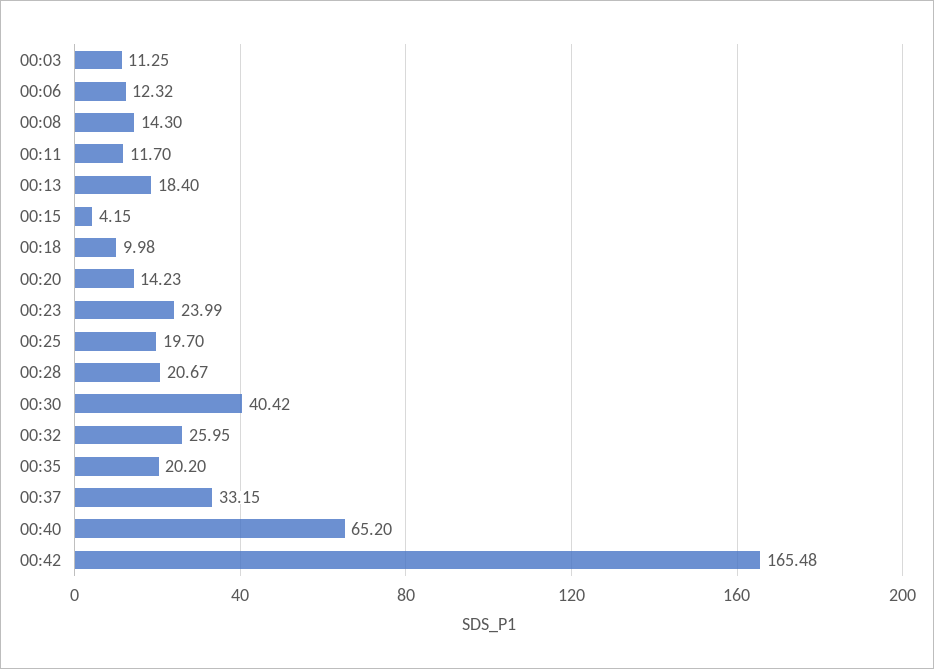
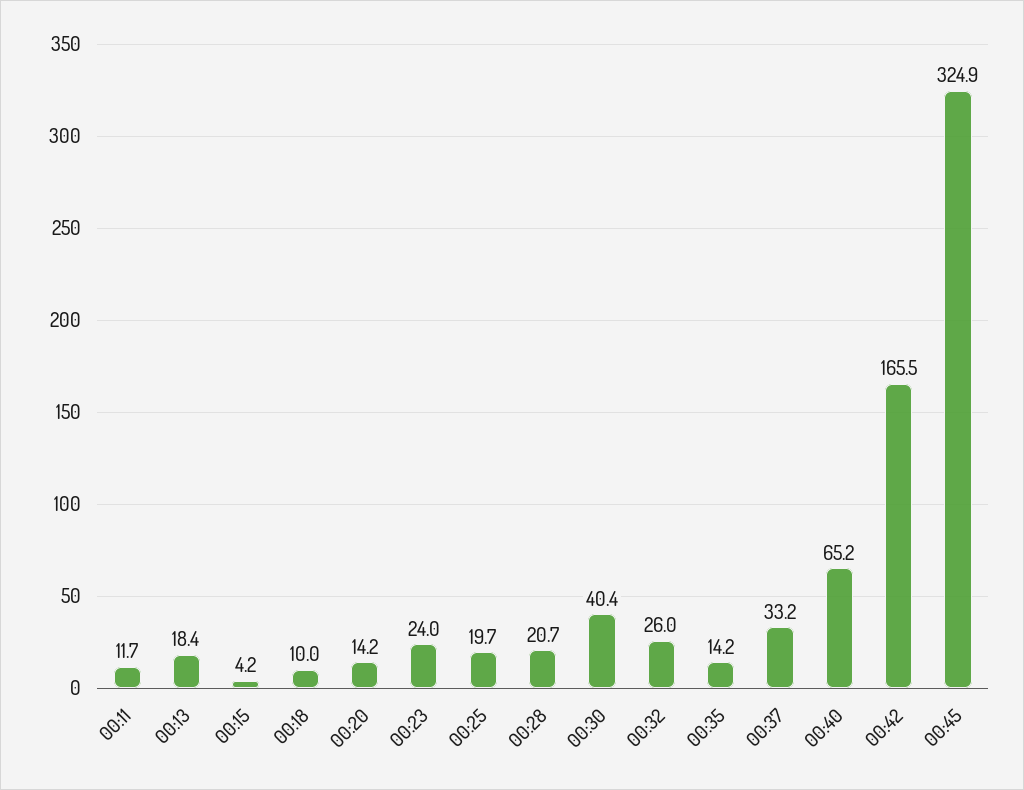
00:03: 11.25 -> none
00:06: 12.32 -> none
00:08: 14.3 -> none
00:35: 20.2 -> 14.2
00:45: none -> 324.9

